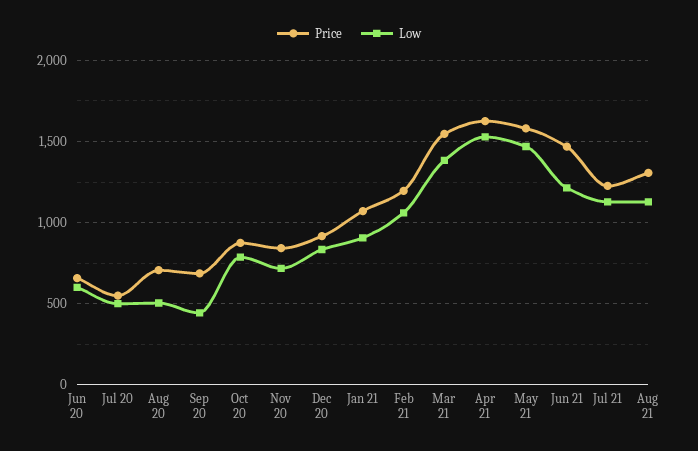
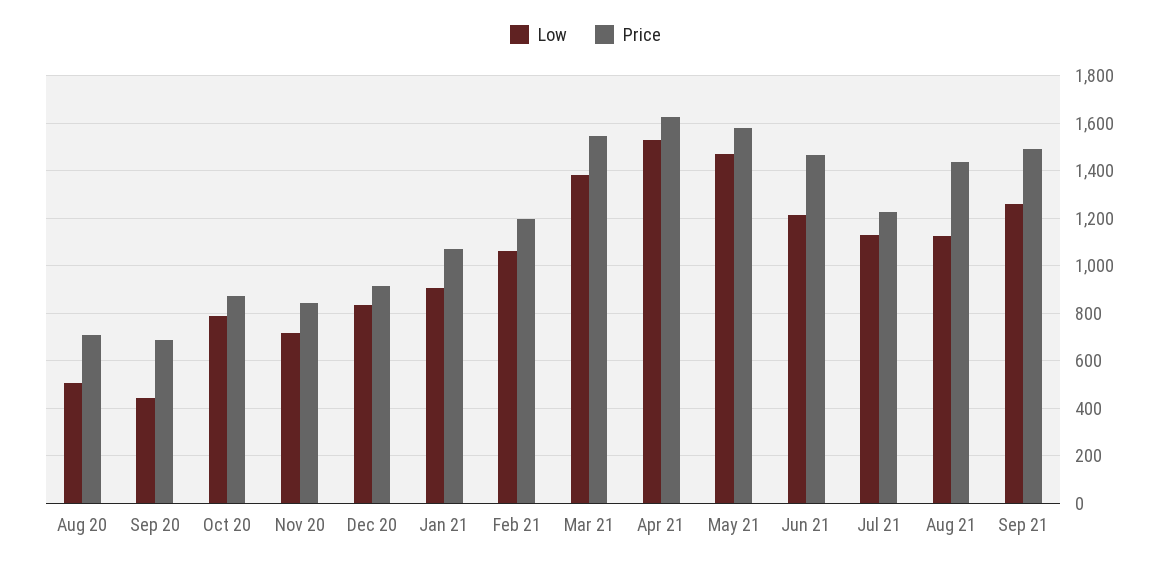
Price, Jun 20: 650 -> none
Low, Jun 20: 600 -> none
Price, Jul 20: 550 -> none
Low, Jul 20: 500 -> none
Price, Aug 21: 1300 -> 1450
Low, Sep 21: none -> 1250
Price, Sep 21: none -> 1500

